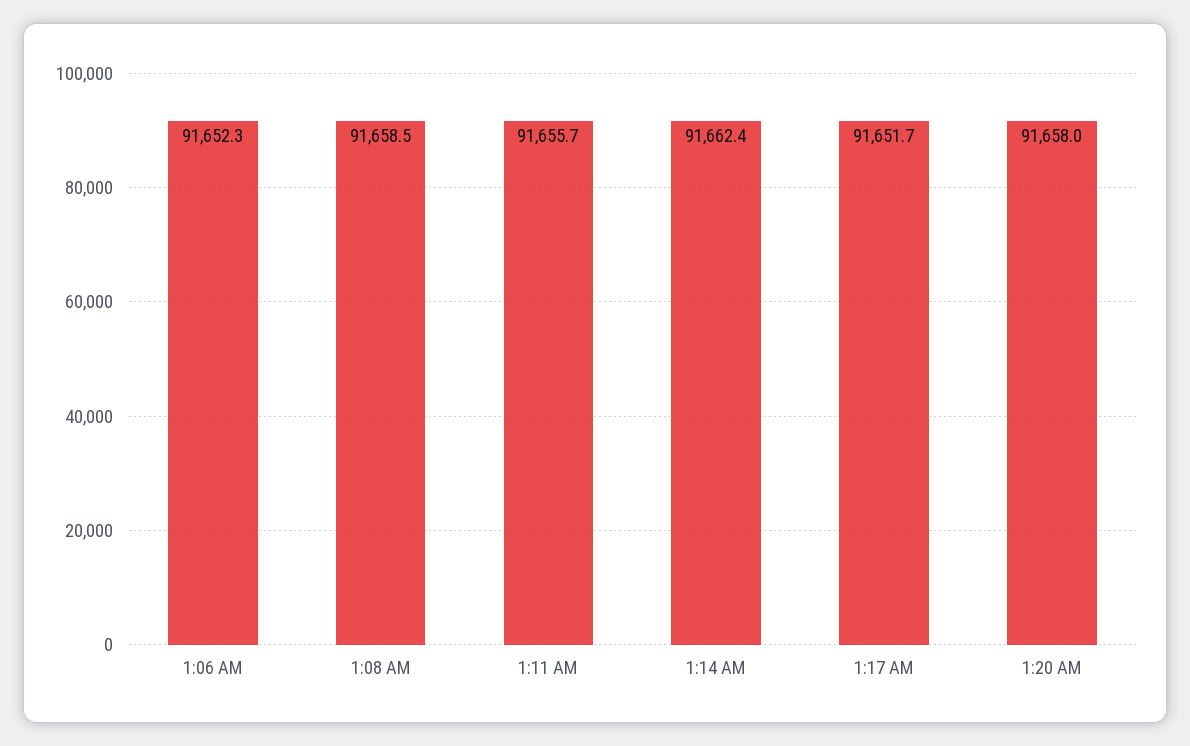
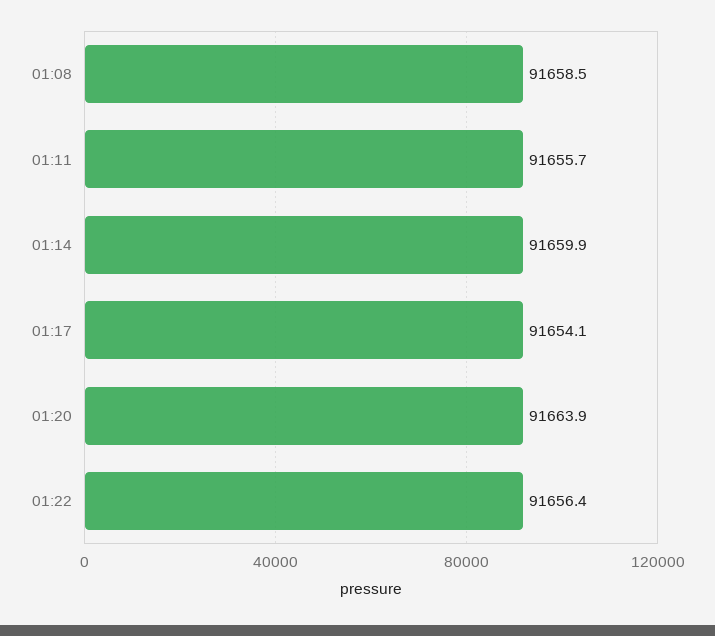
1:06 AM: 91652.3 -> none
1:14 AM: 91662.4 -> 91659.9
1:17 AM: 91651.7 -> 91654.1
1:20 AM: 91658 -> 91663.9
01:22: none -> 91656.4

